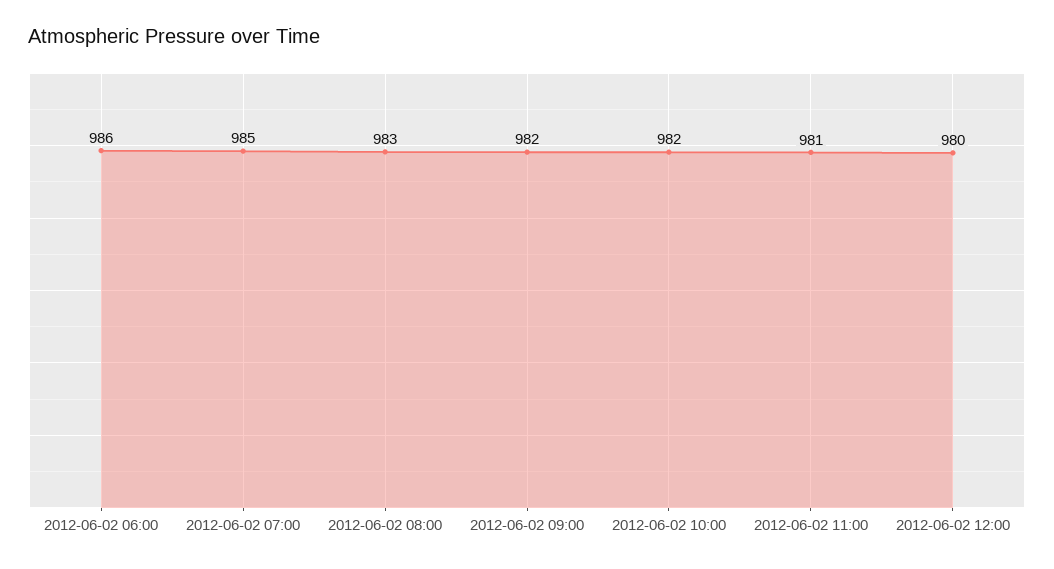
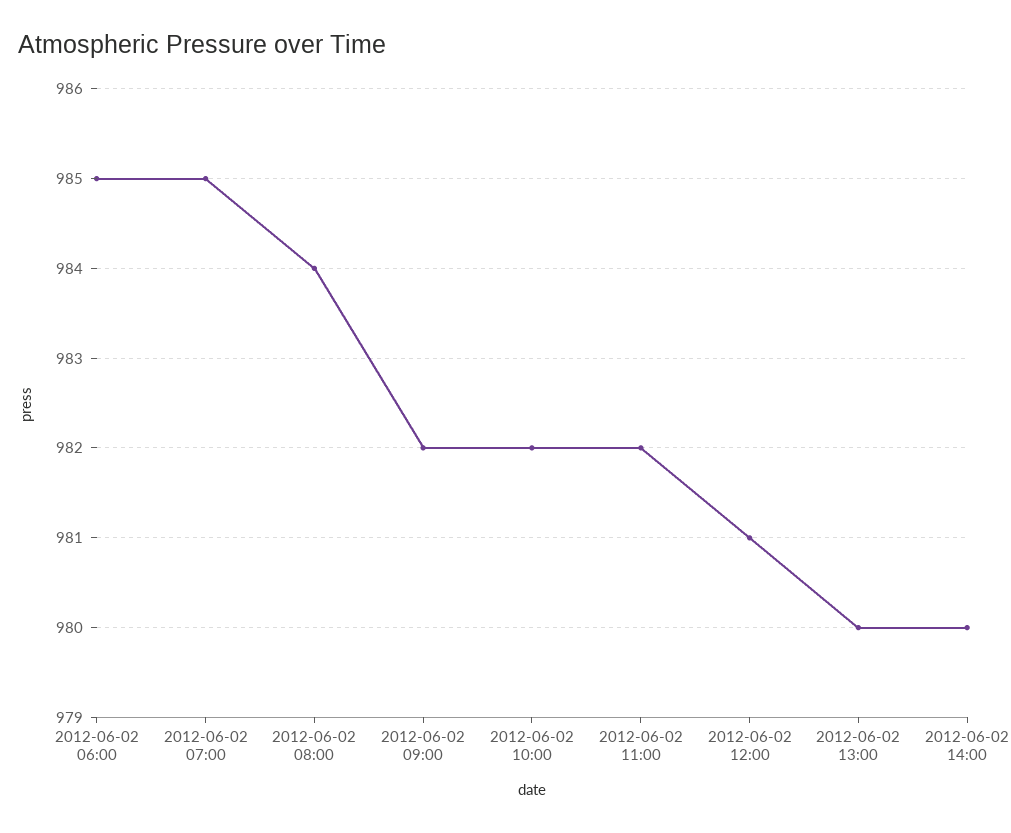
2012-06-02 06:00: 986 -> 985
2012-06-02 08:00: 983 -> 984
2012-06-02 11:00: 981 -> 982
2012-06-02 12:00: 980 -> 981
2012-06-02 13:00: none -> 980
2012-06-02 14:00: none -> 980

